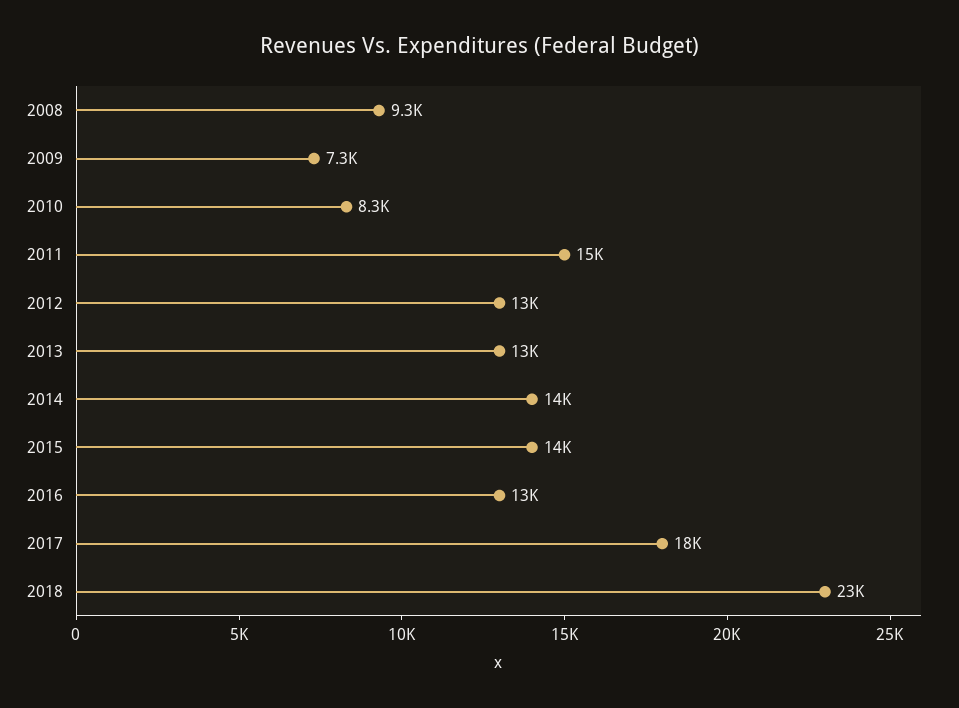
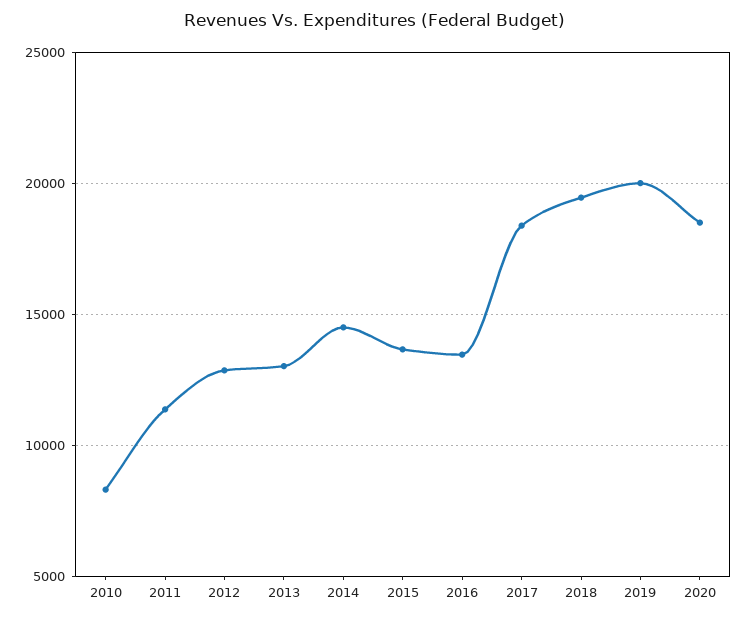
2008: 9300 -> none
2009: 7300 -> none
2011: 15000 -> 11500
2018: 23000 -> 19500
2019: none -> 20000
2020: none -> 18500

